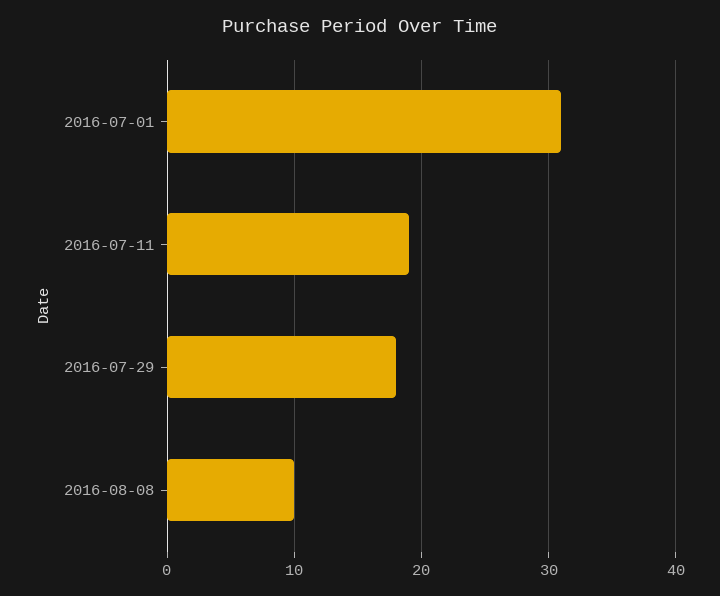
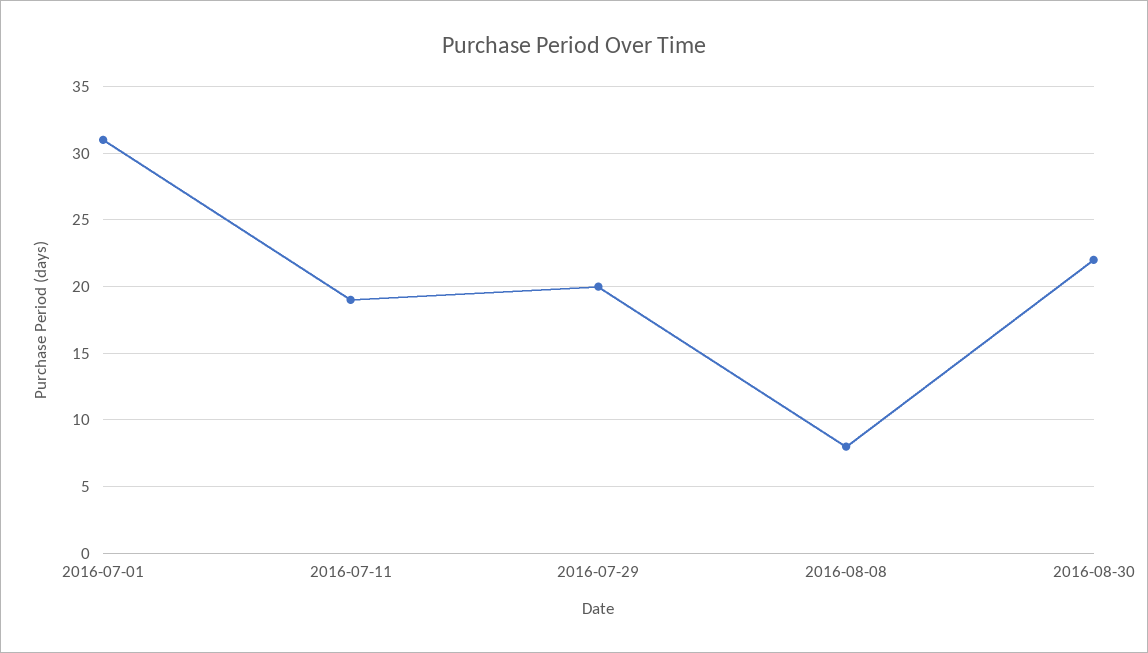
2016-07-29: 18 -> 20
2016-08-08: 10 -> 8
2016-08-30: none -> 22

